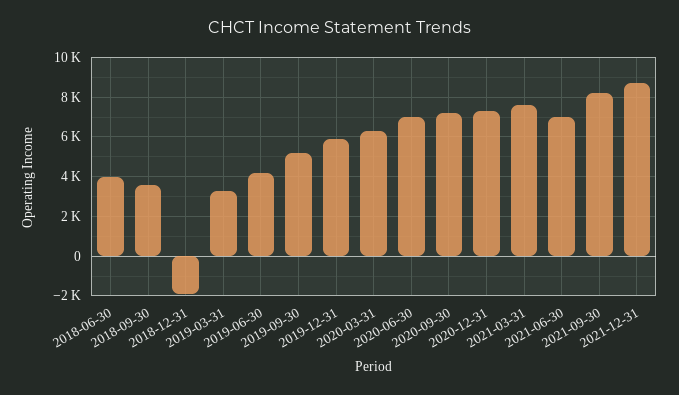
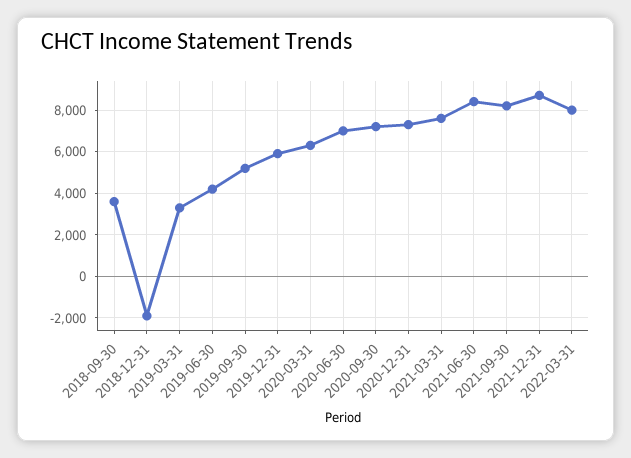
2018-06-30: 4000 -> none
2021-06-30: 7000 -> 8500
2022-03-31: none -> 8000

